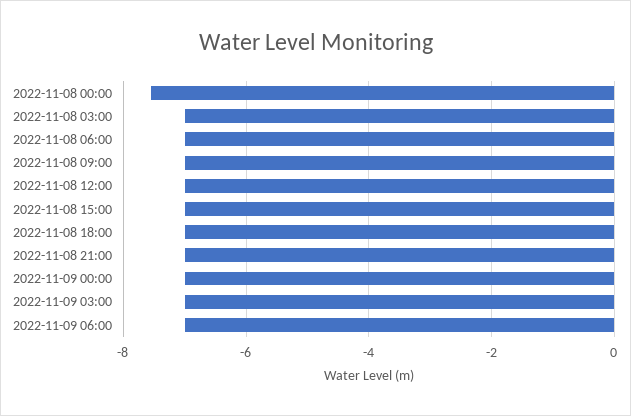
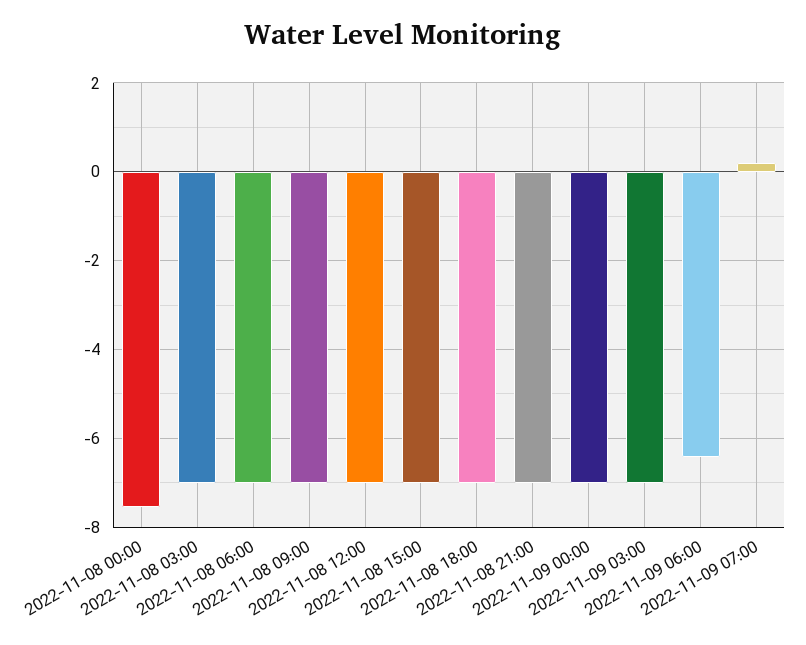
2022-11-09 06:00: -7 -> -6.4
2022-11-09 07:00: none -> 0.2

